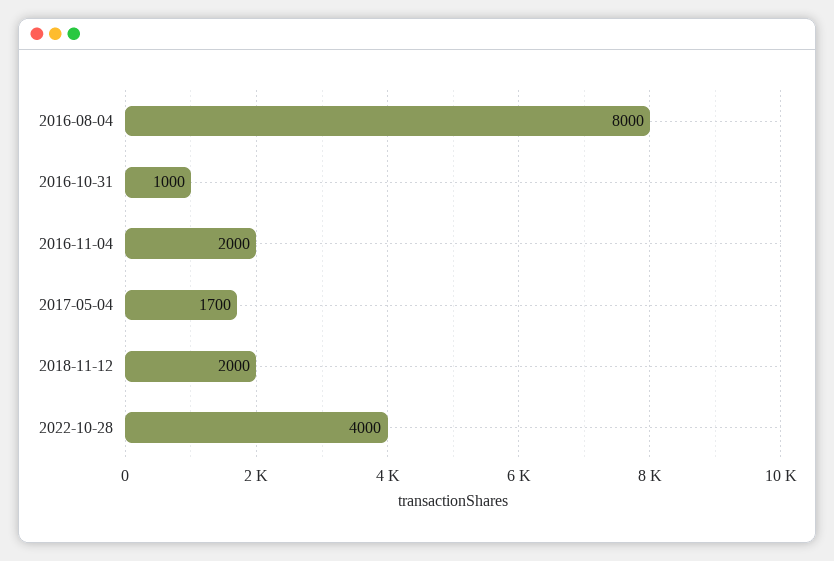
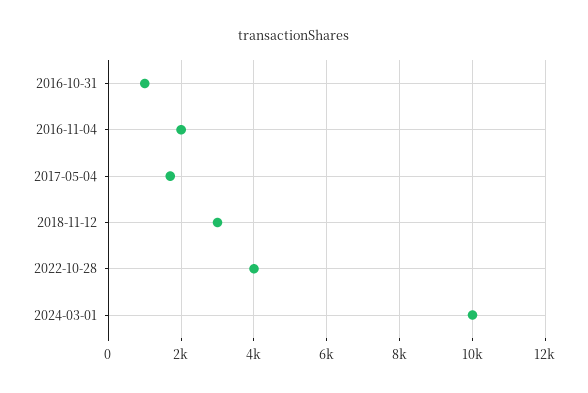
2016-08-04: 8000 -> none
2018-11-12: 2000 -> 3000
2024-03-01: none -> 10000

